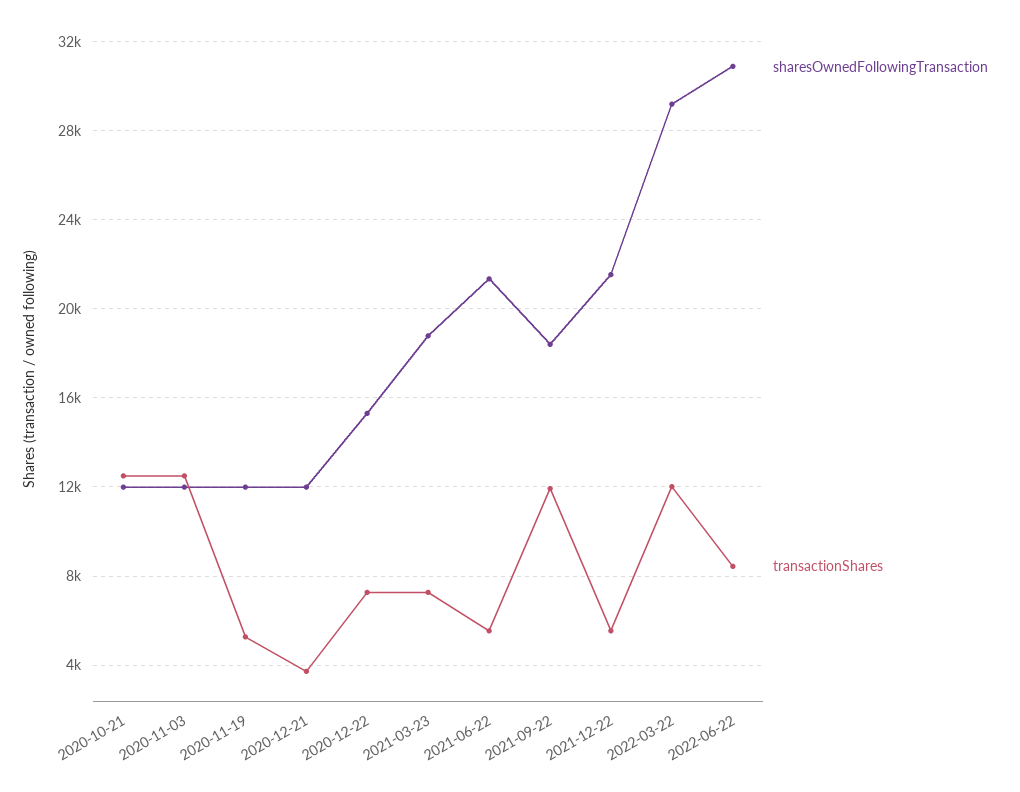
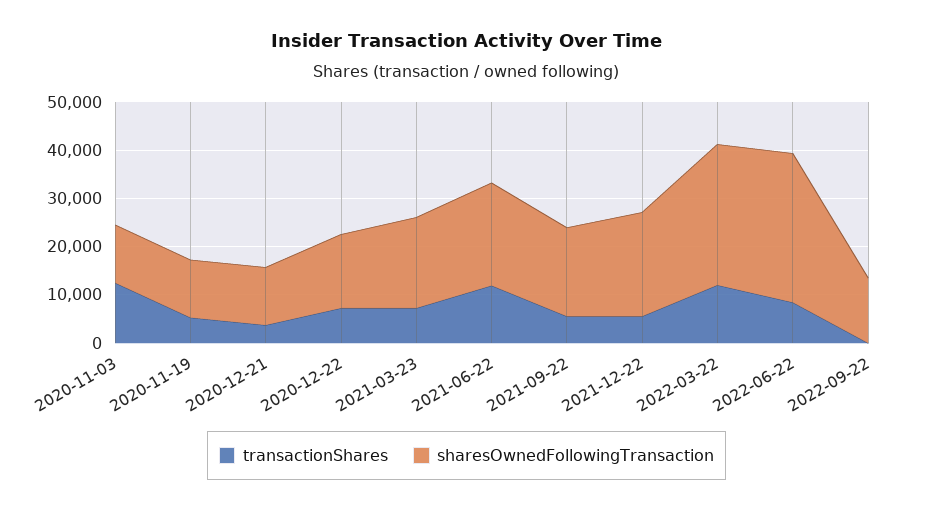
sharesOwnedFollowingTransaction, 2020-10-21: 12000 -> none
transactionShares, 2020-10-21: 12500 -> none
transactionShares, 2021-06-22: 5500 -> 12000
transactionShares, 2021-09-22: 12000 -> 6000
transactionShares, 2022-09-22: none -> 0
sharesOwnedFollowingTransaction, 2022-09-22: none -> 14000

